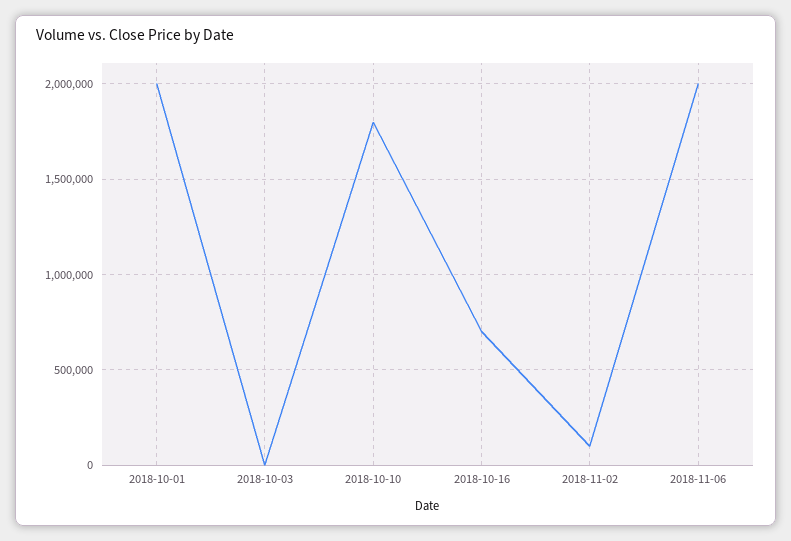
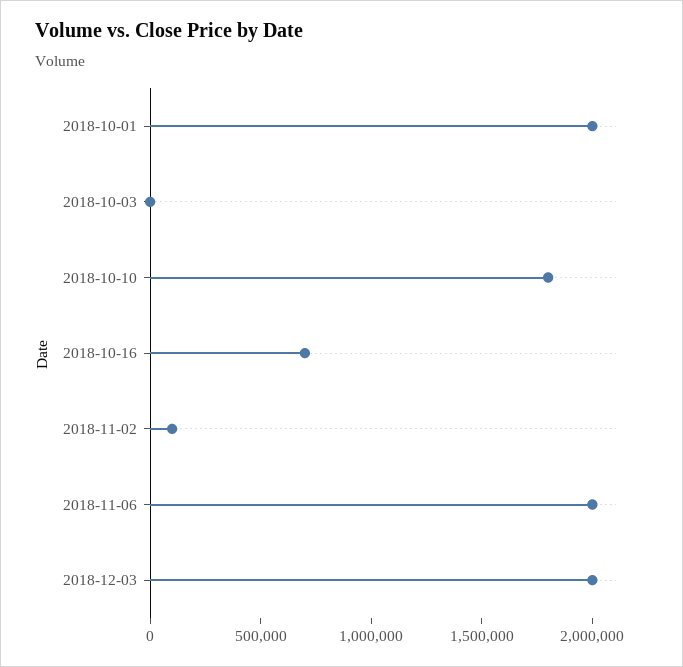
2018-12-03: none -> 2000000

